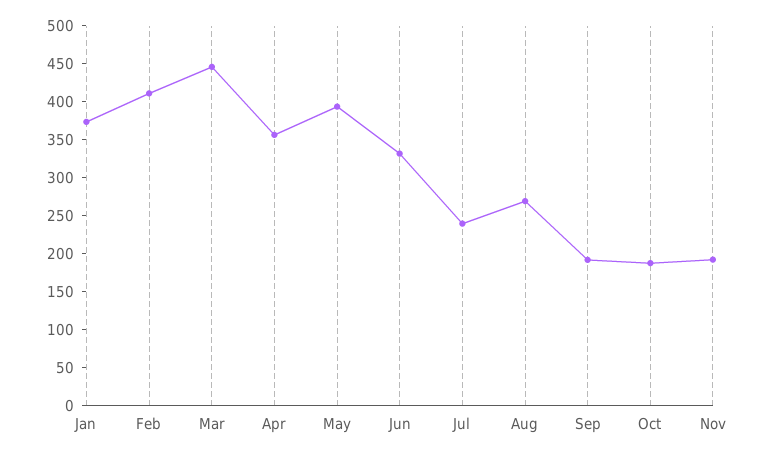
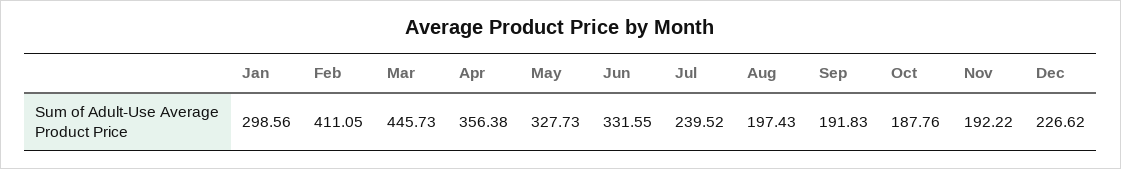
Jan: 375 -> 298.56
May: 400 -> 327.73
Aug: 275 -> 197.43
Dec: none -> 226.62

